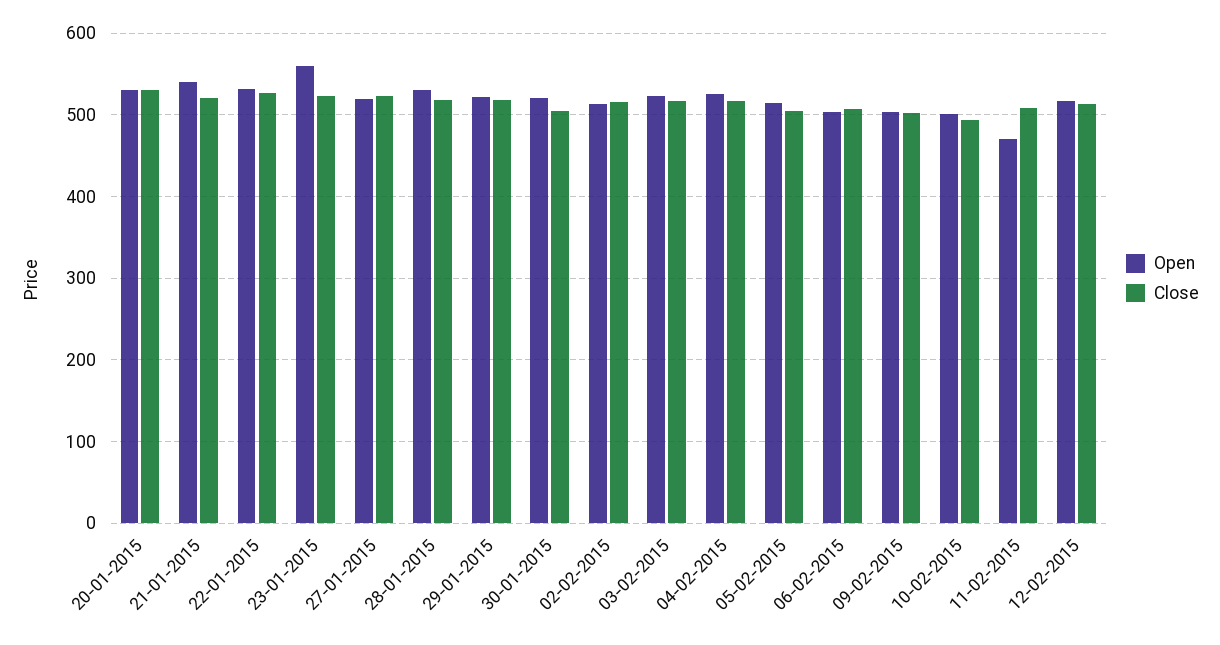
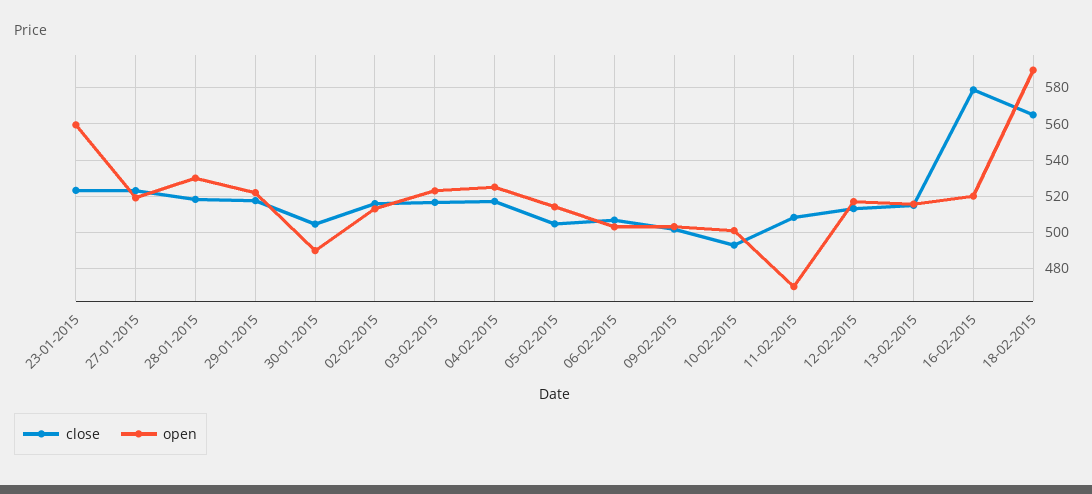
Open, 20-01-2015: 530 -> none
Close, 20-01-2015: 530 -> none
Open, 21-01-2015: 540 -> none
Close, 21-01-2015: 520 -> none
Open, 22-01-2015: 530 -> none
Close, 22-01-2015: 530 -> none
Open, 30-01-2015: 520 -> 490
Close, 13-02-2015: none -> 515
Open, 13-02-2015: none -> 515
Close, 16-02-2015: none -> 580
Open, 16-02-2015: none -> 520
Close, 18-02-2015: none -> 565
Open, 18-02-2015: none -> 590

